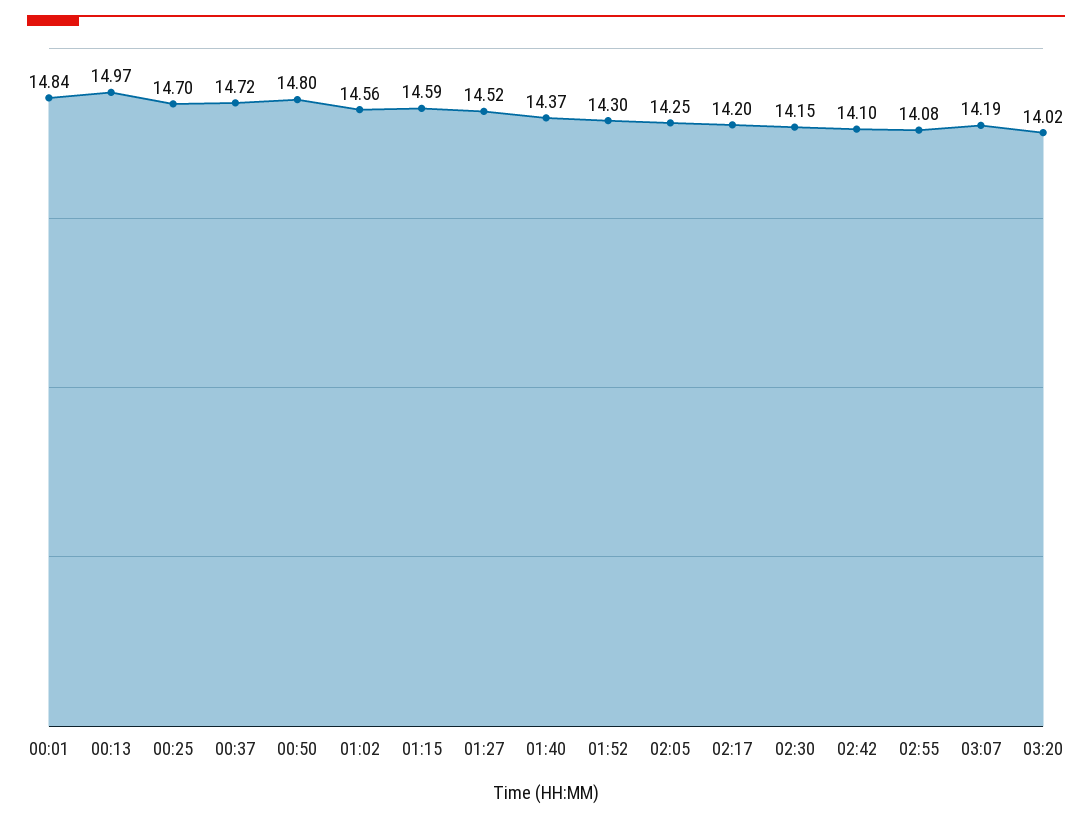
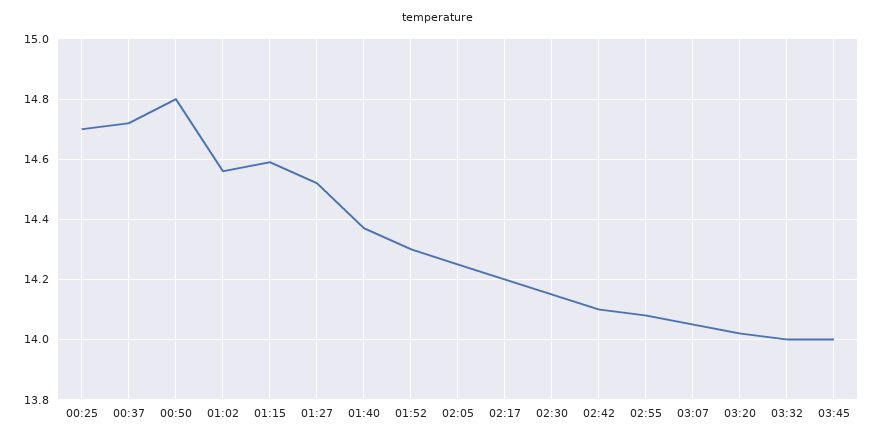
00:01: 14.84 -> none
00:13: 14.97 -> none
03:07: 14.19 -> 14.05
03:32: none -> 14
03:45: none -> 14

